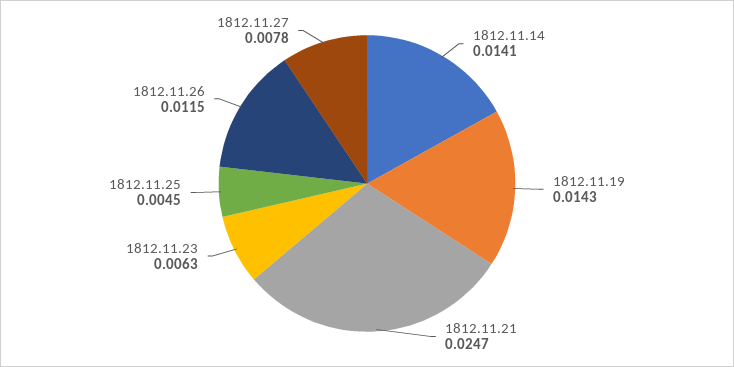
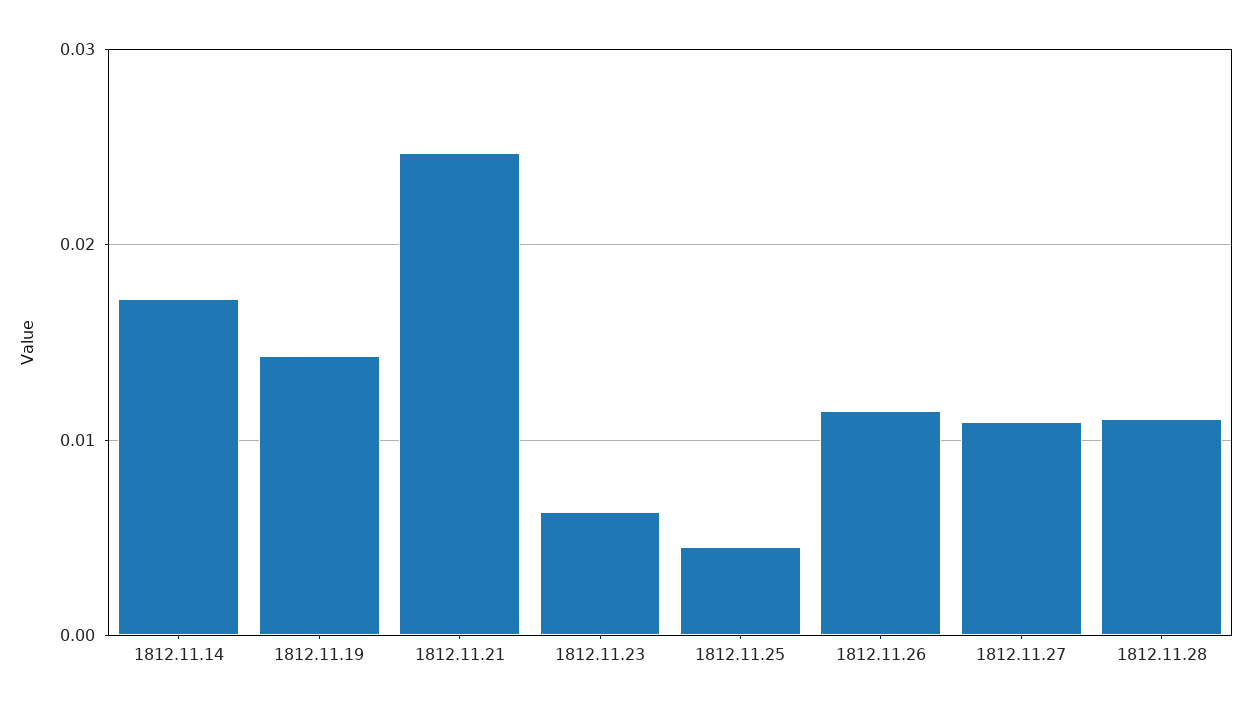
1812.11.14: 0.0141 -> 0.017
1812.11.27: 0.0078 -> 0.011
1812.11.28: none -> 0.011

